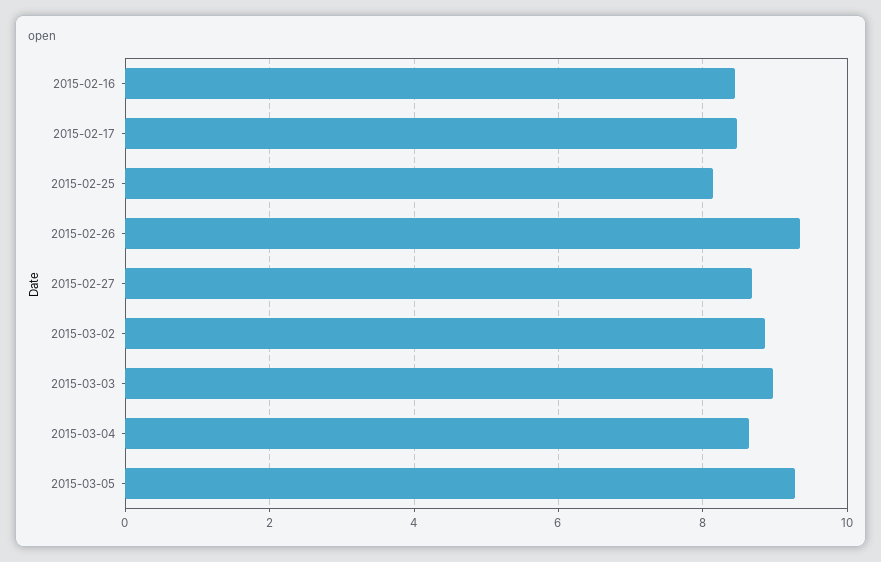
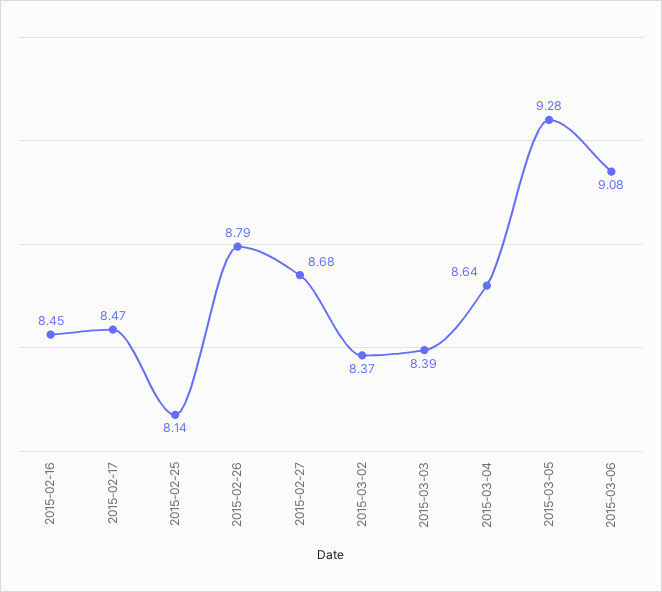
2015-02-26: 9.4 -> 8.79
2015-03-02: 8.8 -> 8.37
2015-03-03: 9 -> 8.39
2015-03-06: none -> 9.08

